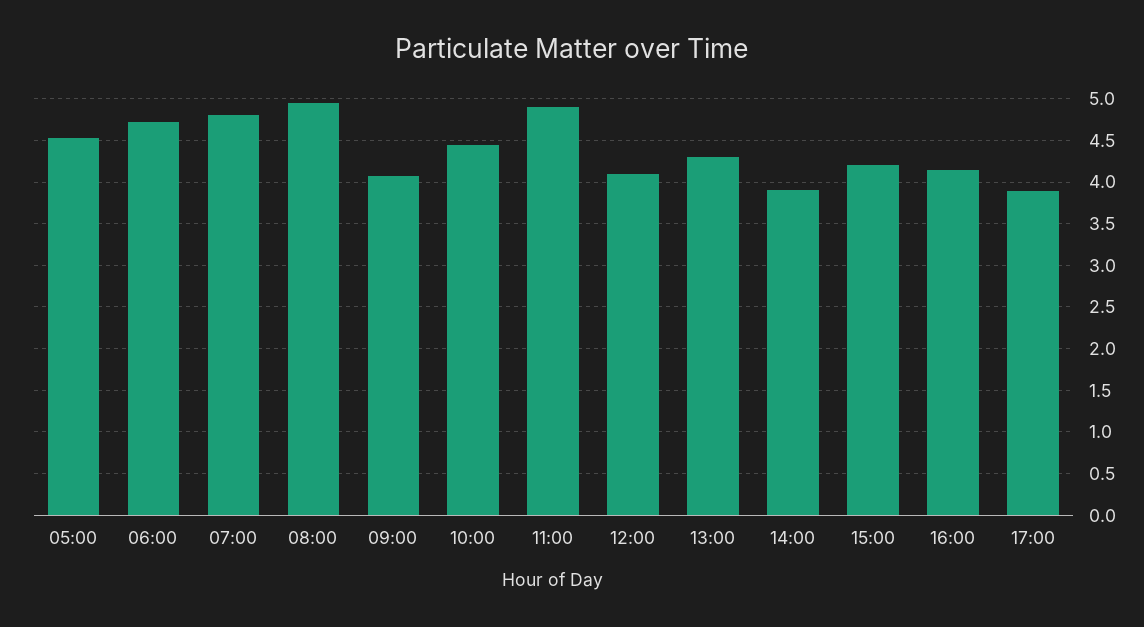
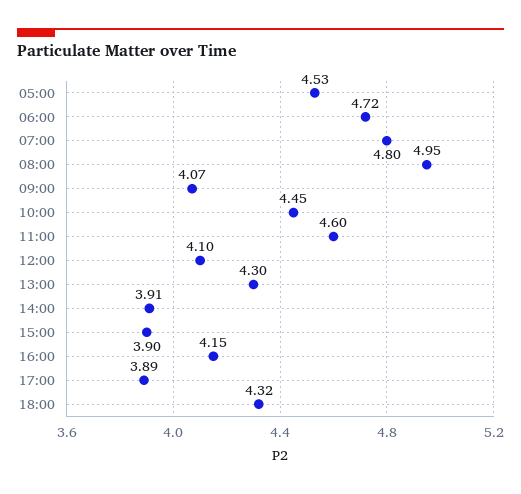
11:00: 4.9 -> 4.6
15:00: 4.2 -> 3.9
18:00: none -> 4.32

